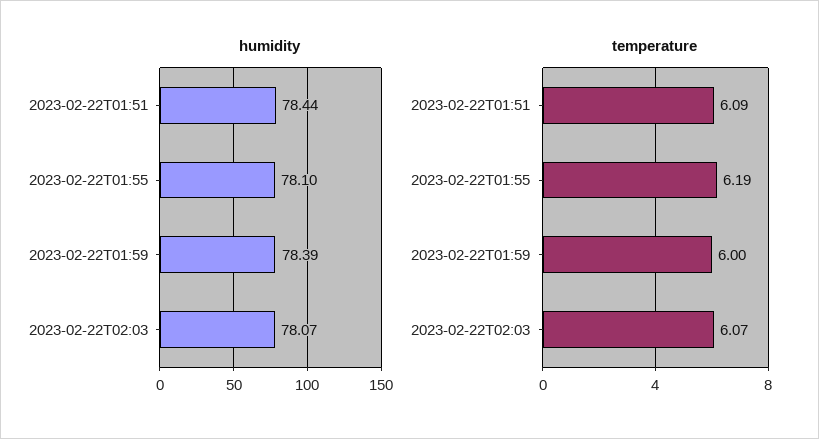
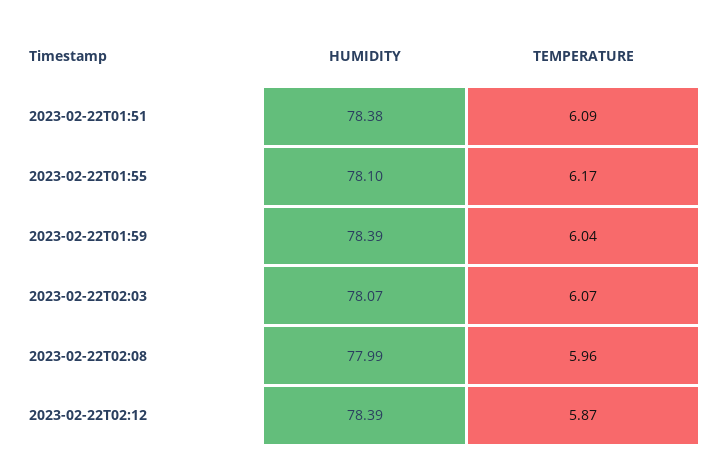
humidity, 2023-02-22T01:51: 78.44 -> 78.38
temperature, 2023-02-22T01:55: 6.19 -> 6.17
temperature, 2023-02-22T01:59: 6 -> 6.04
humidity, 2023-02-22T02:08: none -> 77.99
temperature, 2023-02-22T02:08: none -> 5.96
humidity, 2023-02-22T02:12: none -> 78.39
temperature, 2023-02-22T02:12: none -> 5.87

